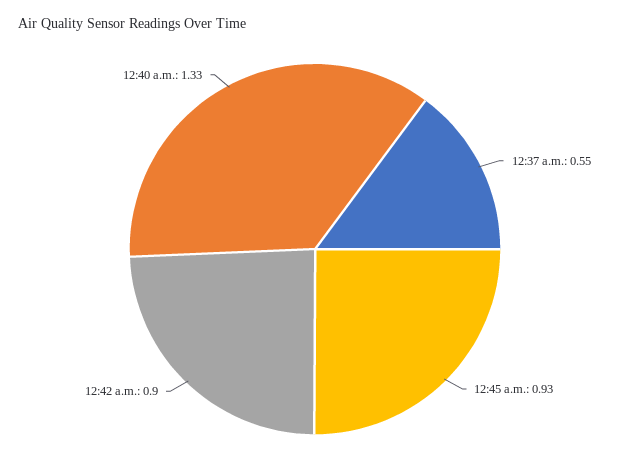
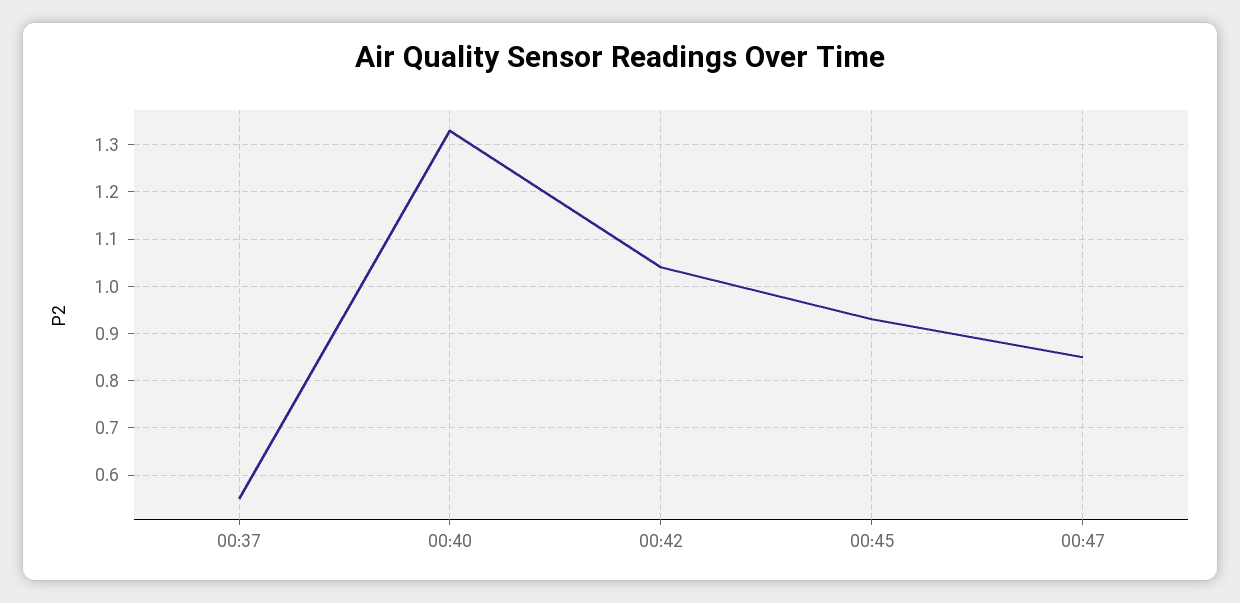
12:42 a.m.: 0.9 -> 1.05
00:47: none -> 0.85

